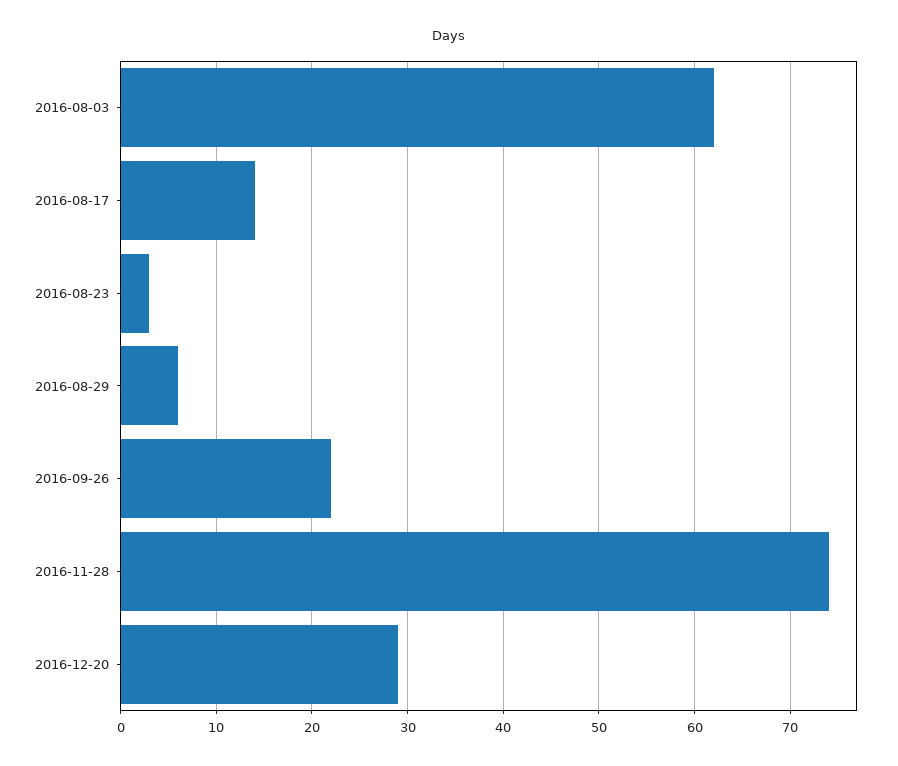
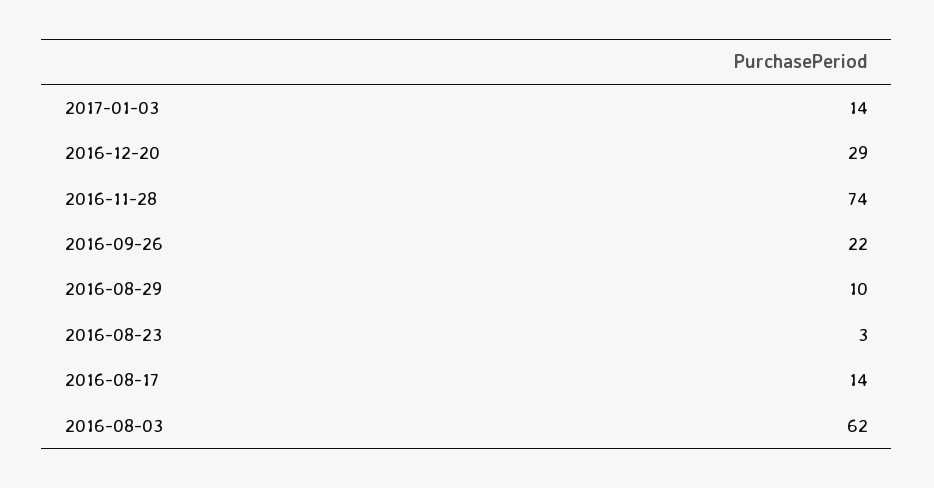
2016-08-29: 6 -> 10
2017-01-03: none -> 14

